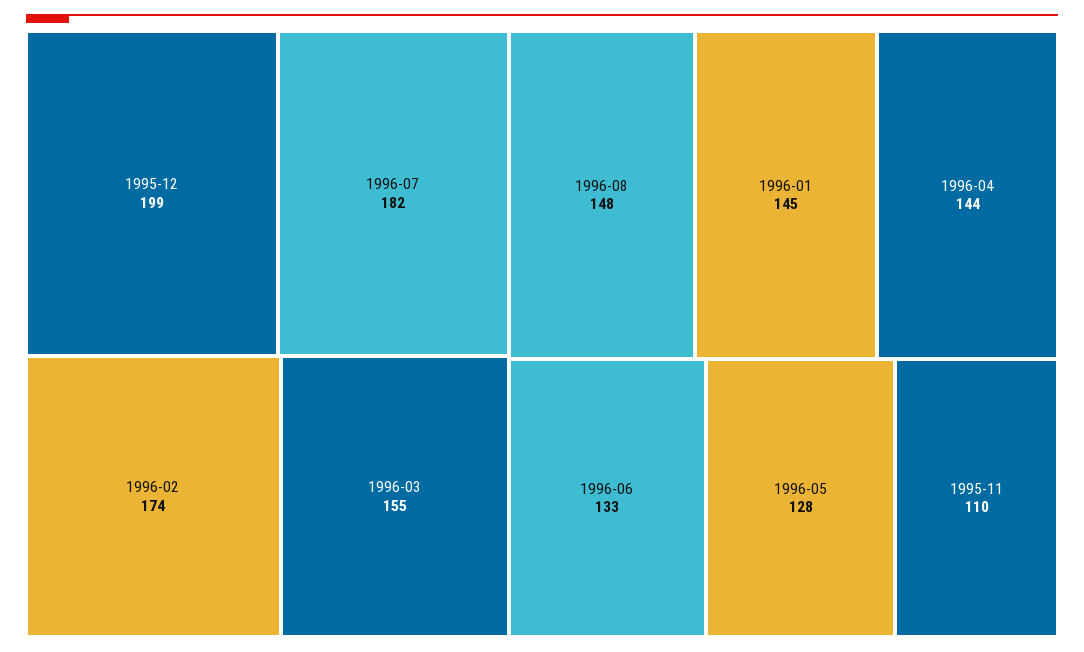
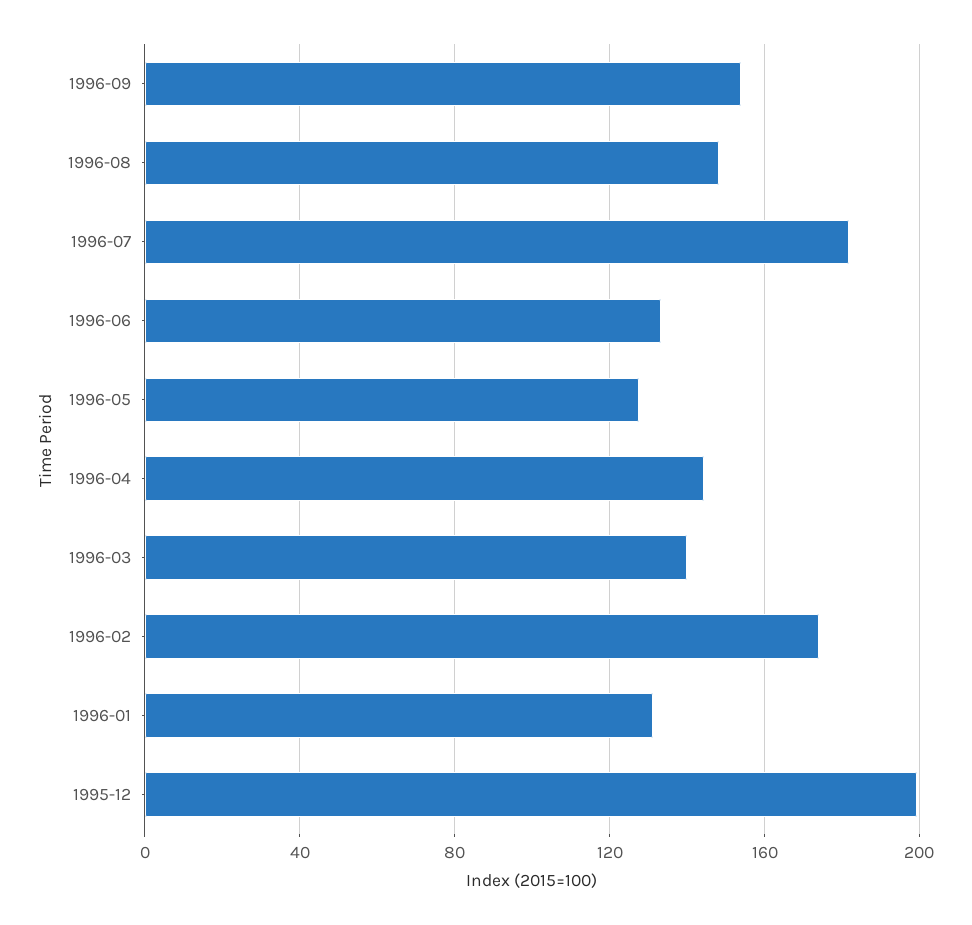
1996-03: 155 -> 140
1996-01: 145 -> 130
1995-11: 110 -> none
1996-09: none -> 155

